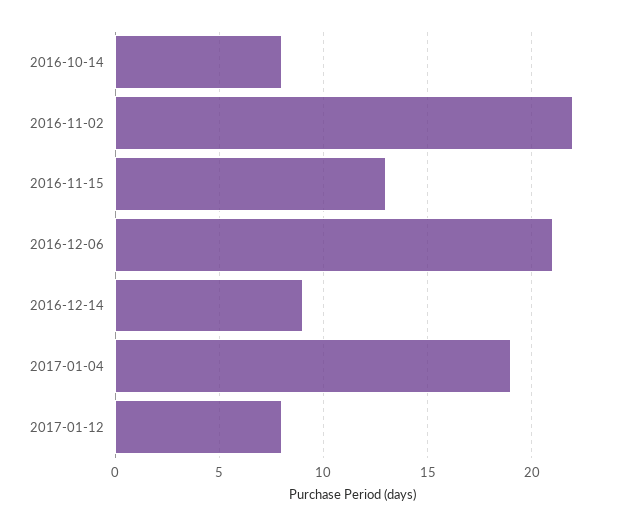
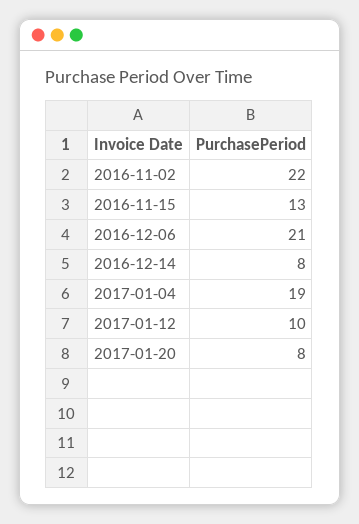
2016-10-14: 8 -> none
2016-12-14: 9 -> 8
2017-01-12: 8 -> 10
2017-01-20: none -> 8

